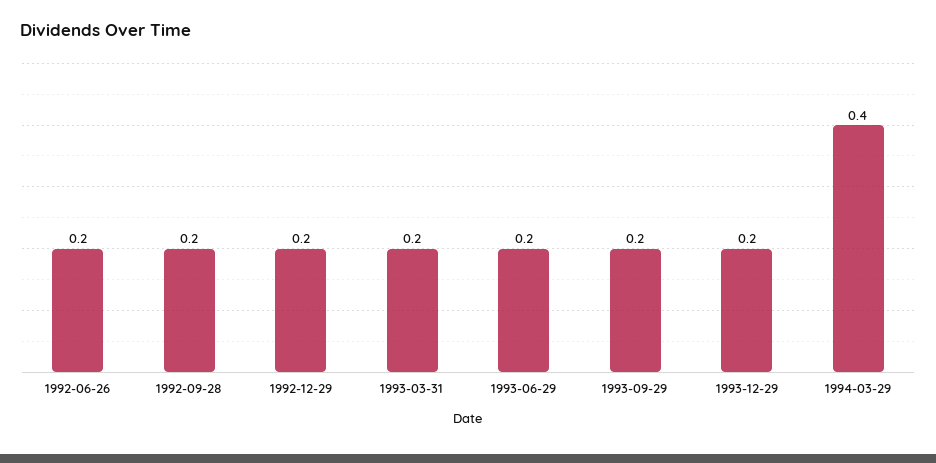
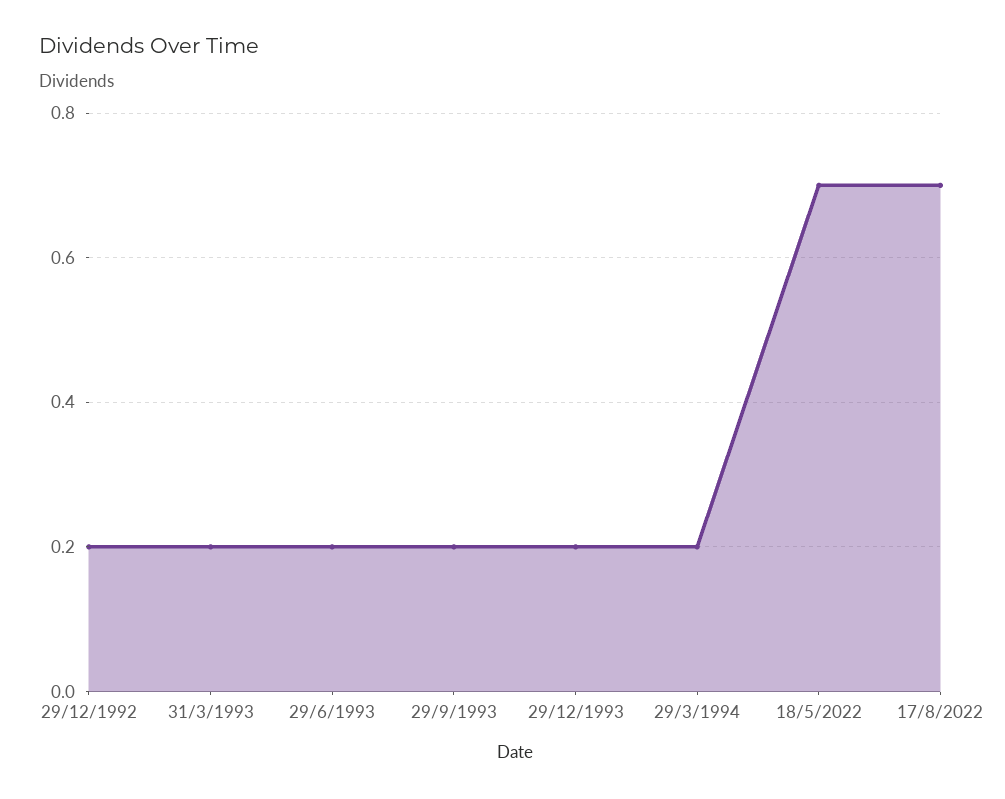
1992-06-26: 0.2 -> none
1992-09-28: 0.2 -> none
1994-03-29: 0.4 -> 0.2
18/5/2022: none -> 0.7
17/8/2022: none -> 0.7

